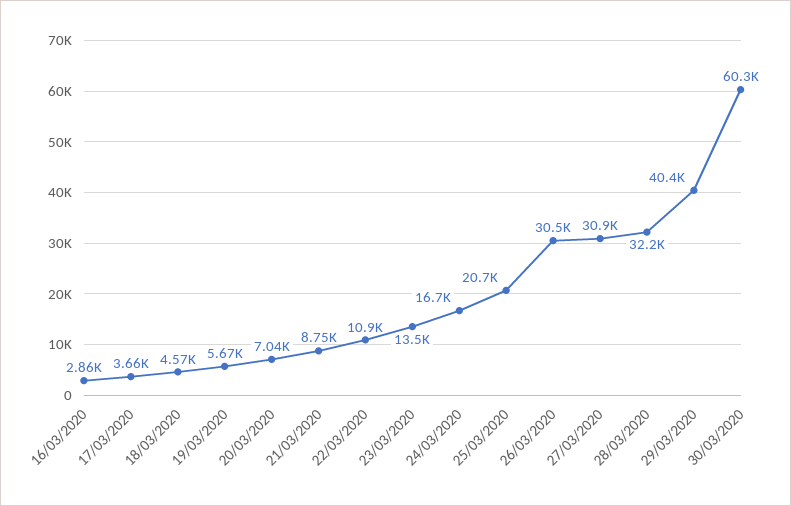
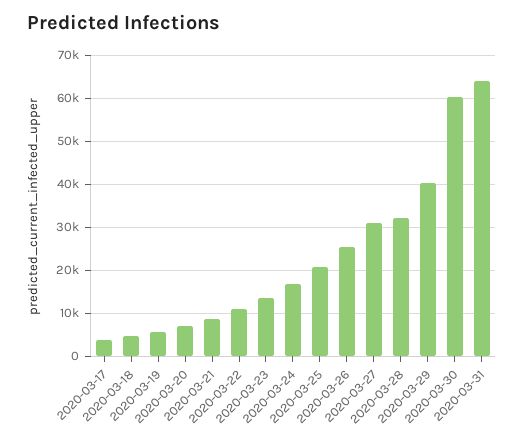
16/03/2020: 2860 -> none
26/03/2020: 30500 -> 26000
2020-03-31: none -> 64000

